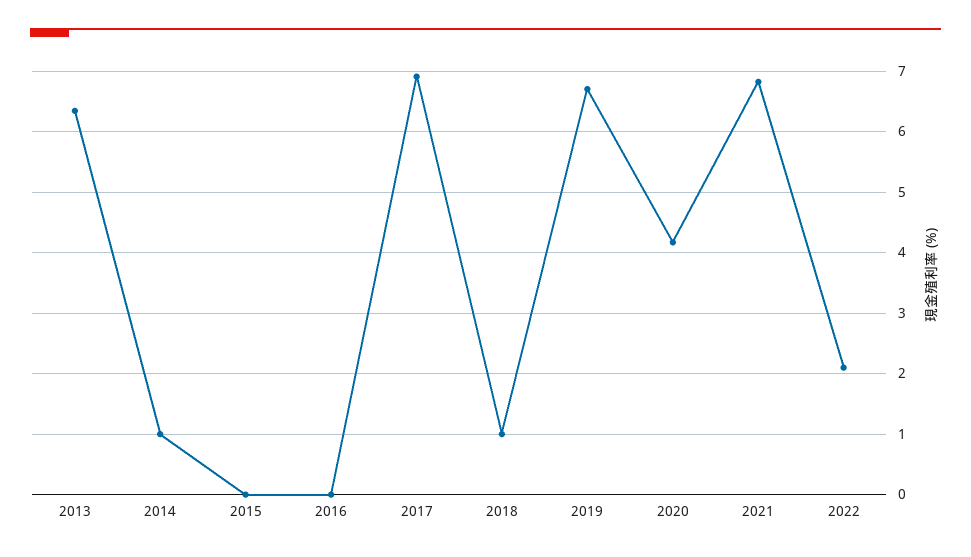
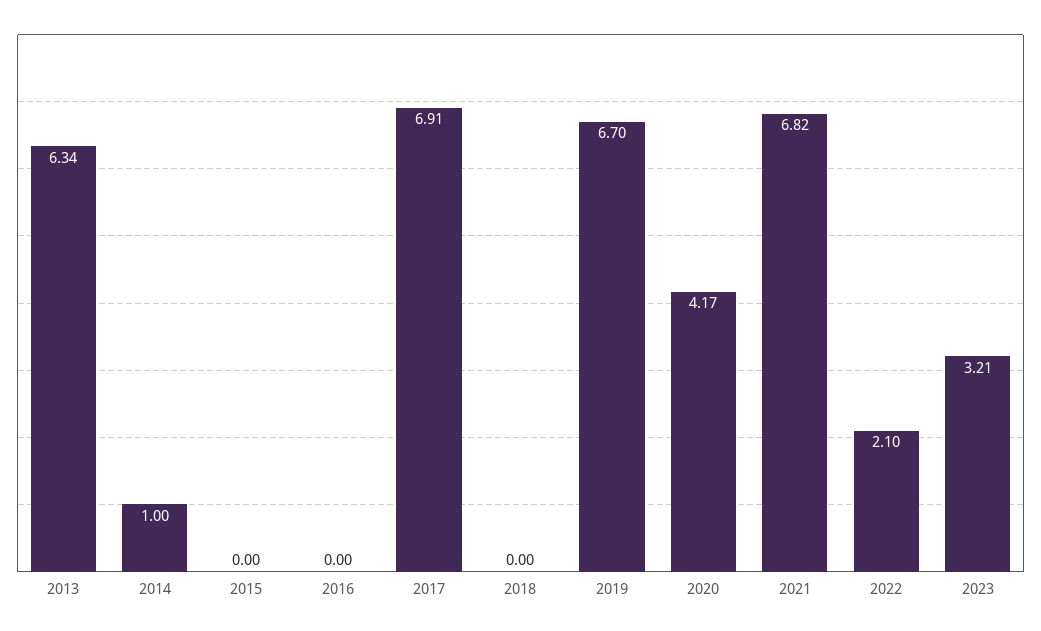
2018: 1 -> 0
2023: none -> 3.21

